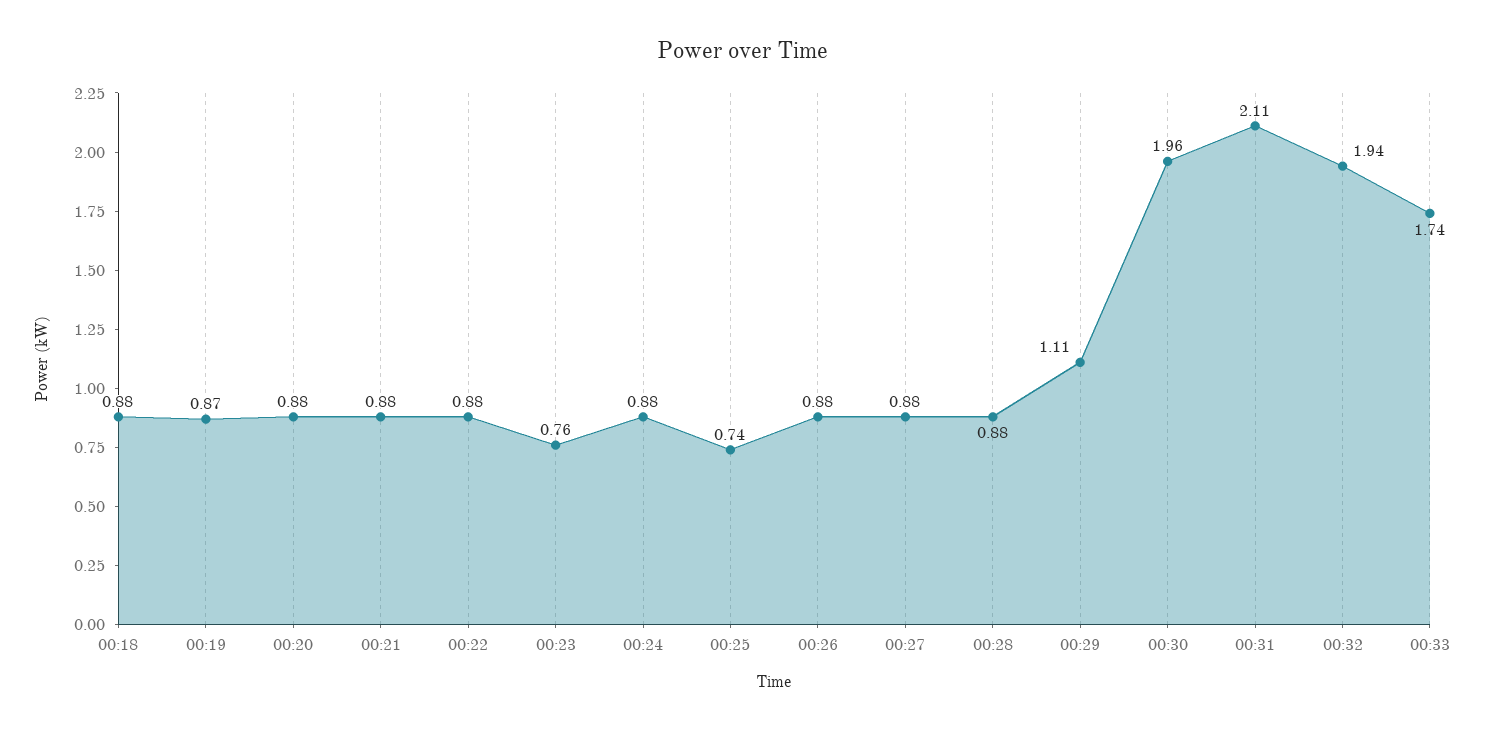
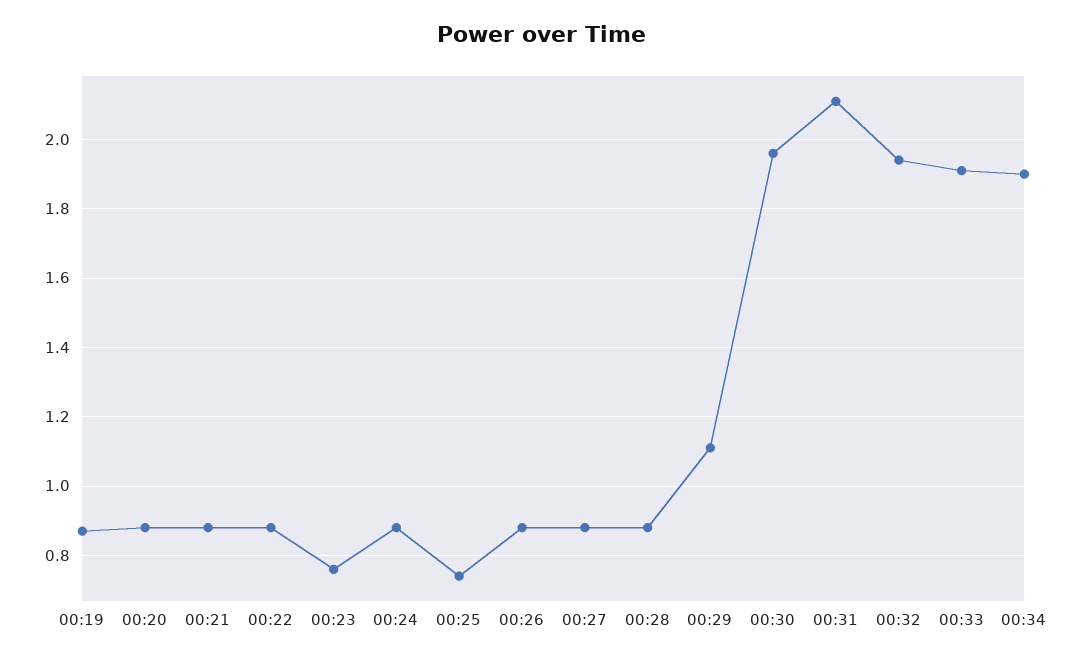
00:18: 0.88 -> none
00:33: 1.74 -> 1.9
00:34: none -> 1.9

